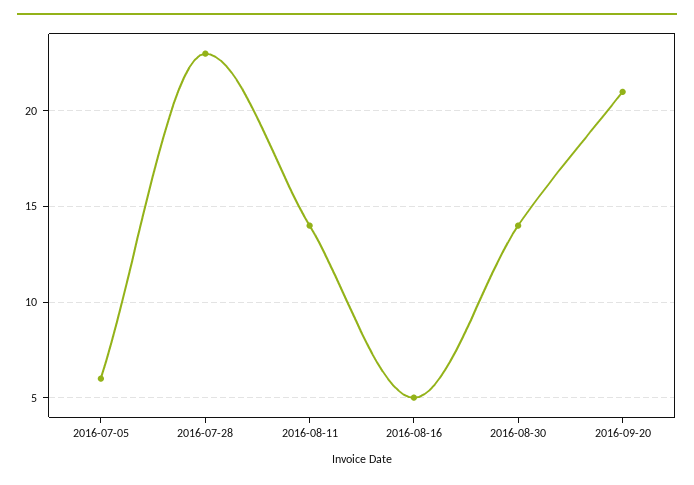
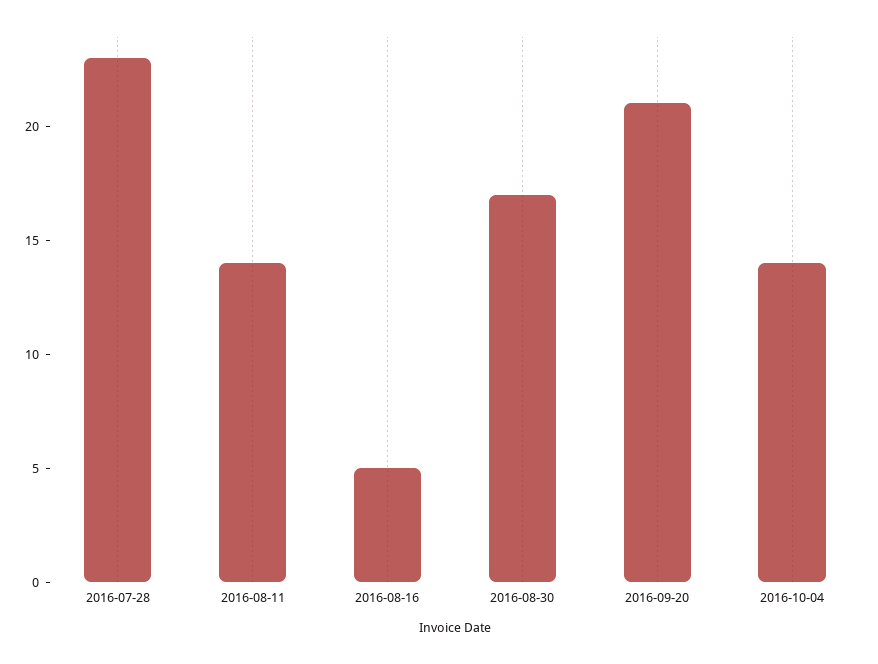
2016-07-05: 6 -> none
2016-08-30: 14 -> 17
2016-10-04: none -> 14

